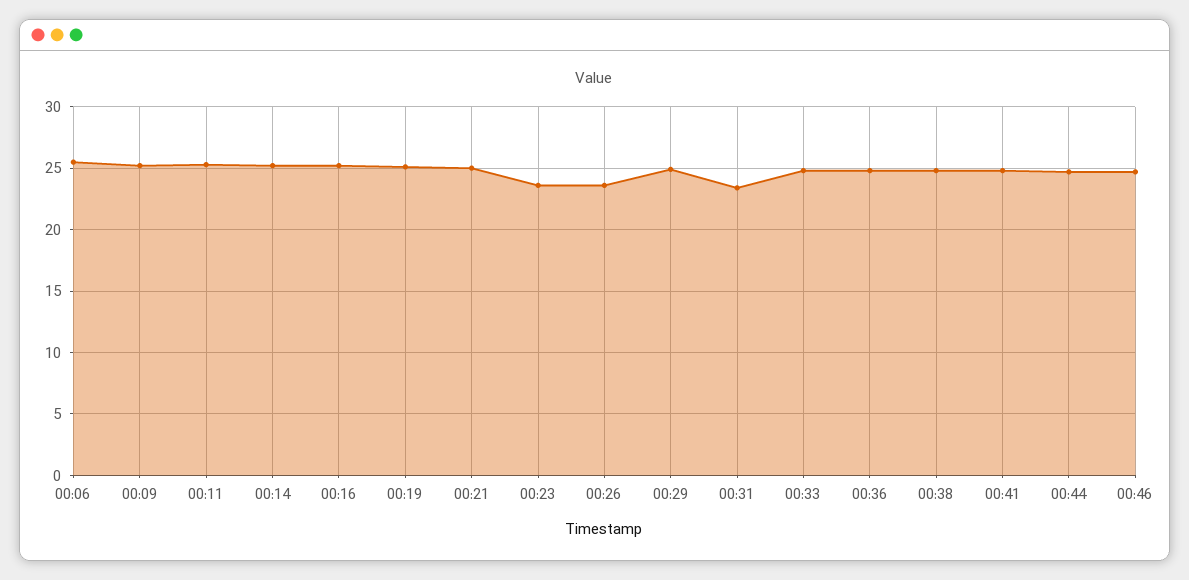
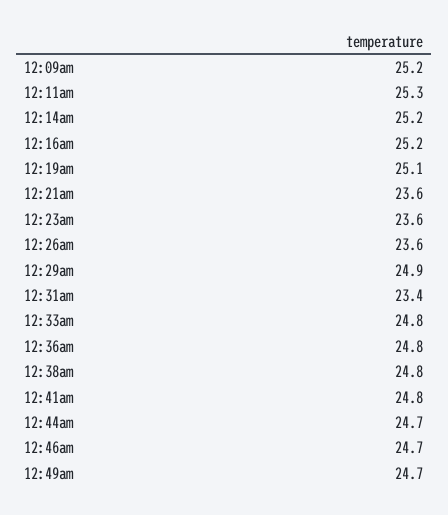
00:06: 25.5 -> none
00:21: 25 -> 23.6
12:49am: none -> 24.7

